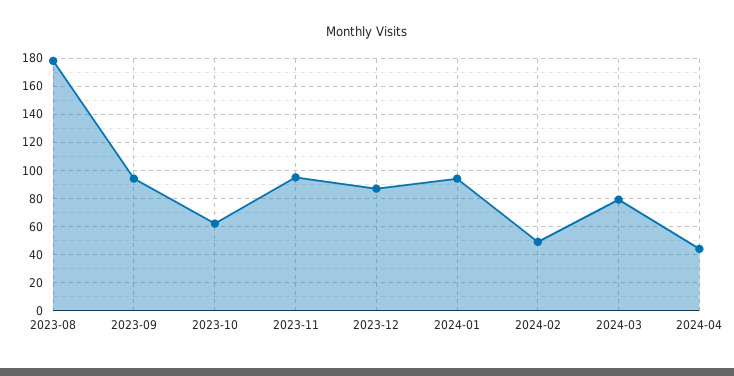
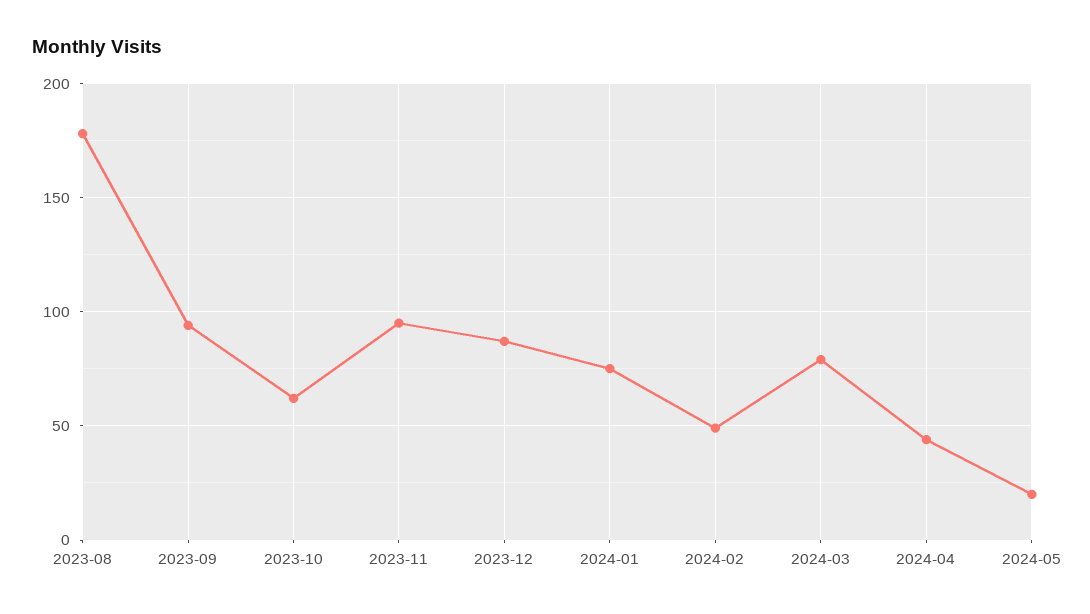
2024-01: 95 -> 75
2024-05: none -> 20

